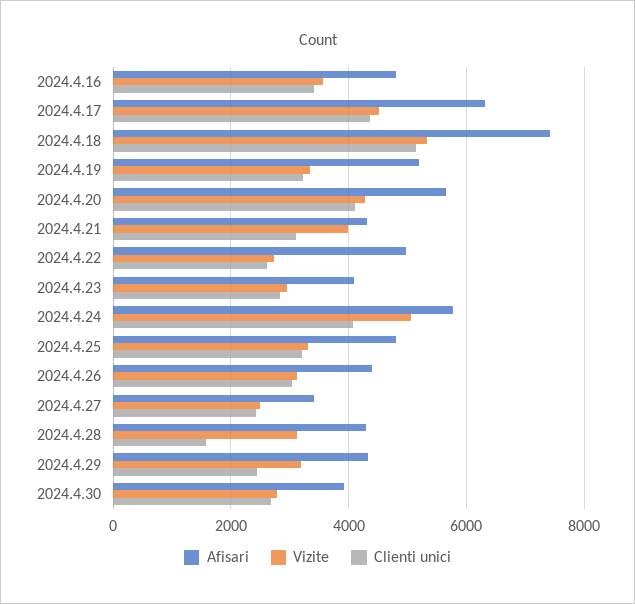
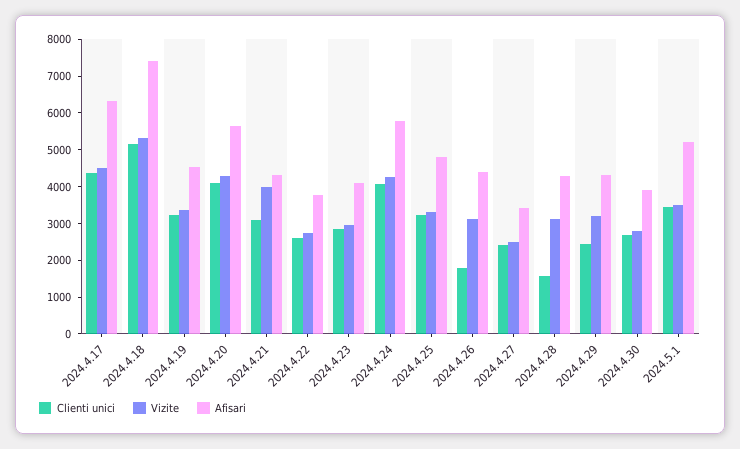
Afisari, 2024.4.16: 4800 -> none
Vizite, 2024.4.16: 3600 -> none
Clienti unici, 2024.4.16: 3400 -> none
Afisari, 2024.4.19: 5200 -> 4500
Afisari, 2024.4.22: 5000 -> 3750
Vizite, 2024.4.24: 5000 -> 4250
Clienti unici, 2024.4.26: 3000 -> 1750
Clienti unici, 2024.5.1: none -> 3500
Vizite, 2024.5.1: none -> 3500
Afisari, 2024.5.1: none -> 5250

